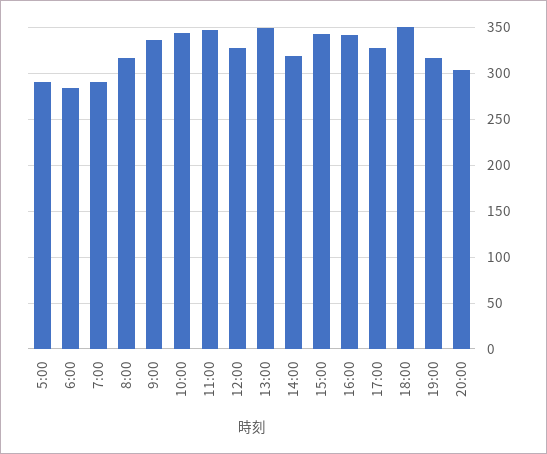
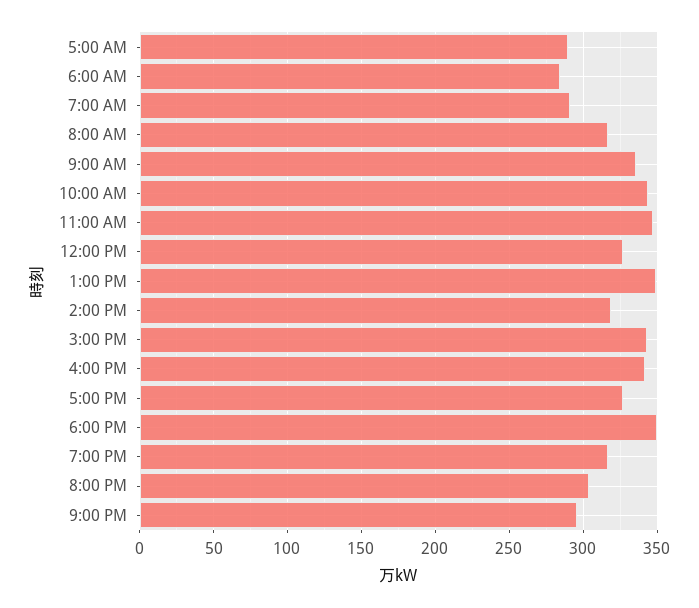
9:00 PM: none -> 295

